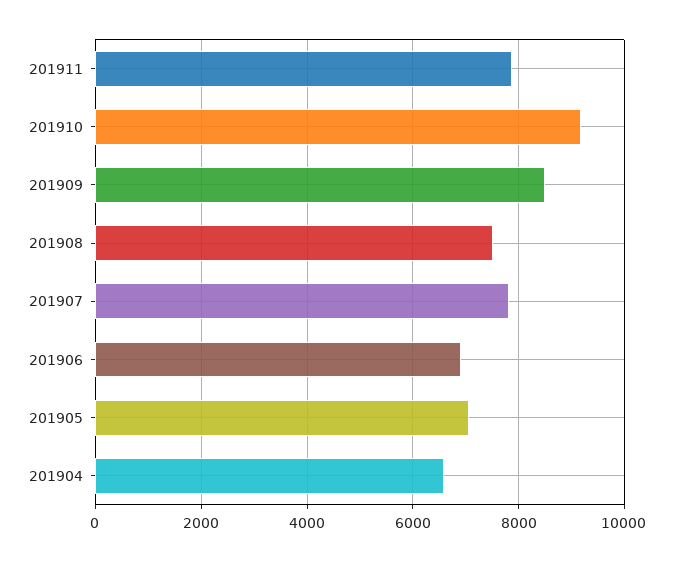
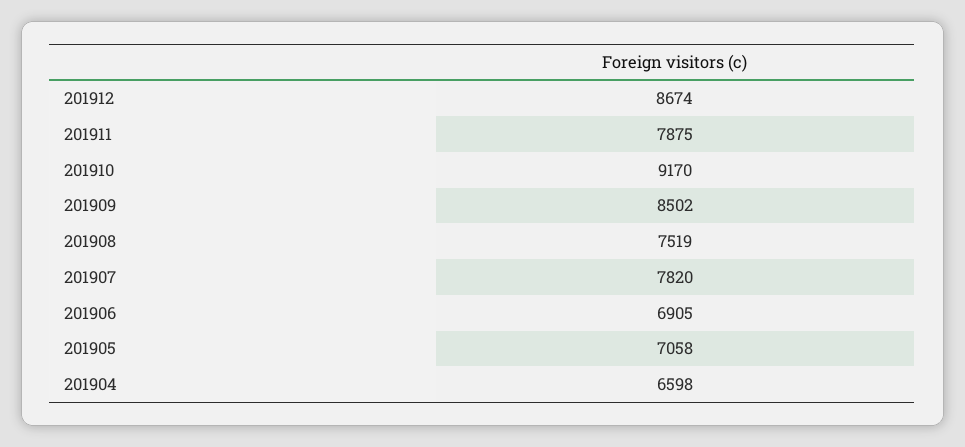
201912: none -> 8674

